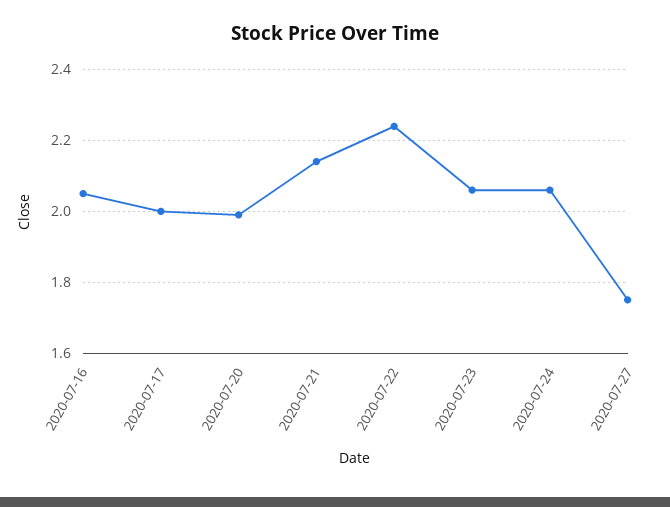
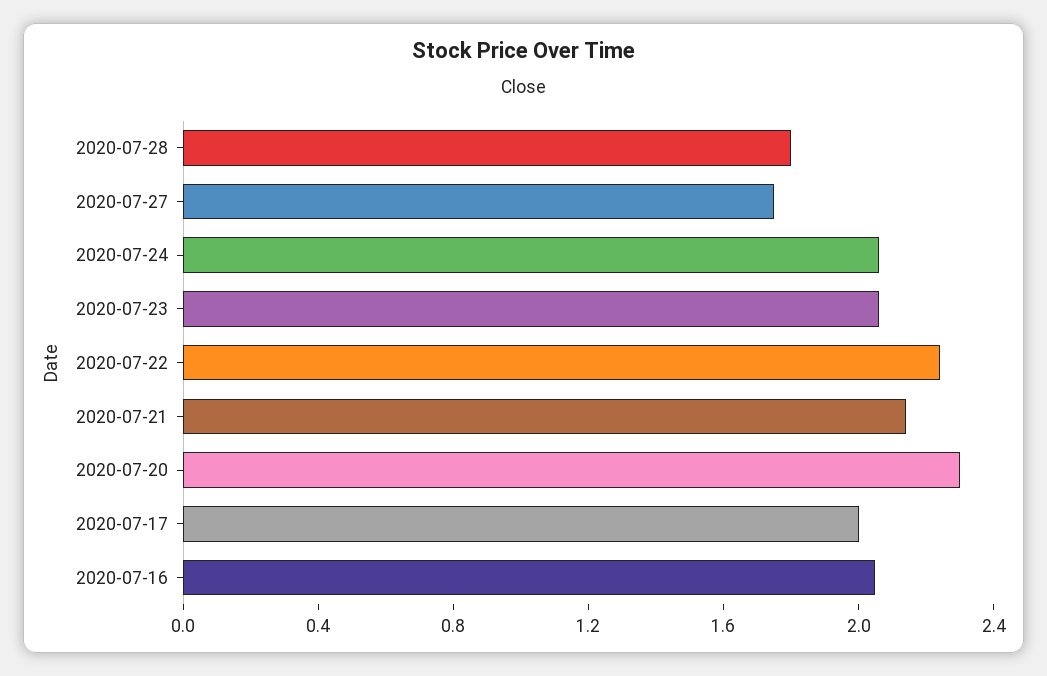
2020-07-20: 2 -> 2.3
2020-07-28: none -> 1.8

